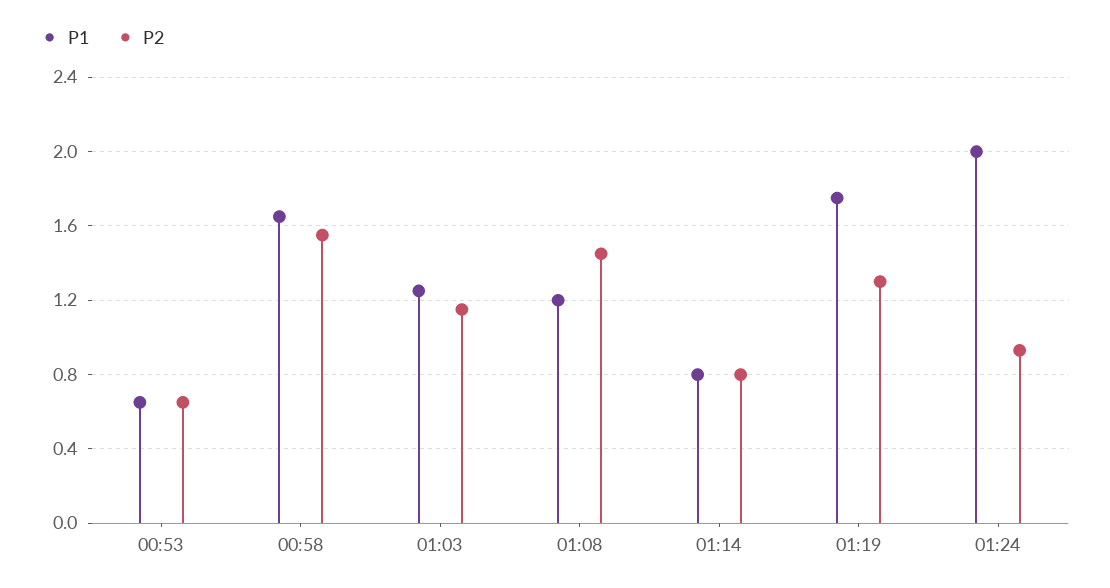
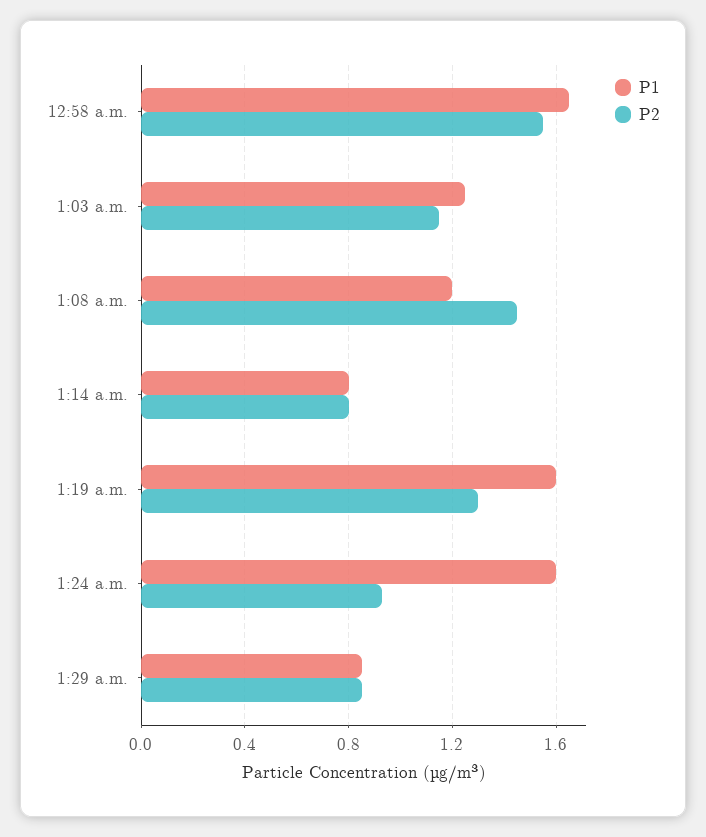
P1, 00:53: 0.65 -> none
P2, 00:53: 0.65 -> none
P1, 01:19: 1.75 -> 1.6
P1, 01:24: 2 -> 1.6
P1, 1:29 a.m.: none -> 0.85
P2, 1:29 a.m.: none -> 0.85

